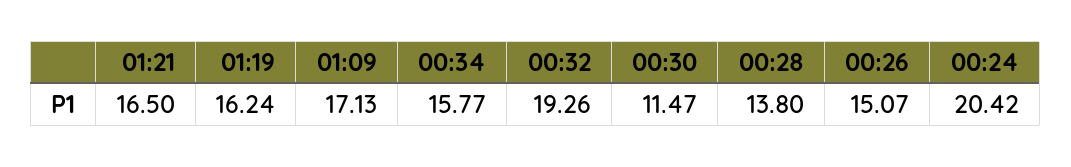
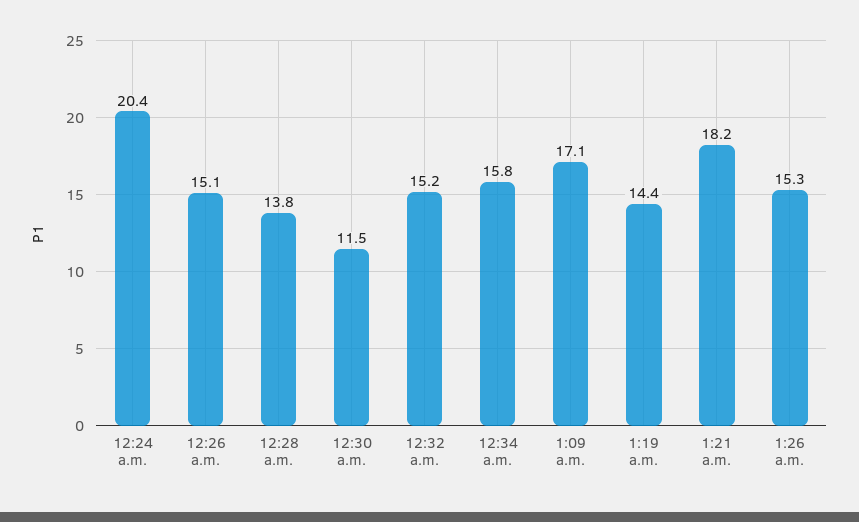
01:21: 16.5 -> 18.2
01:19: 16.24 -> 14.4
00:32: 19.26 -> 15.2
1:26 a.m.: none -> 15.3

